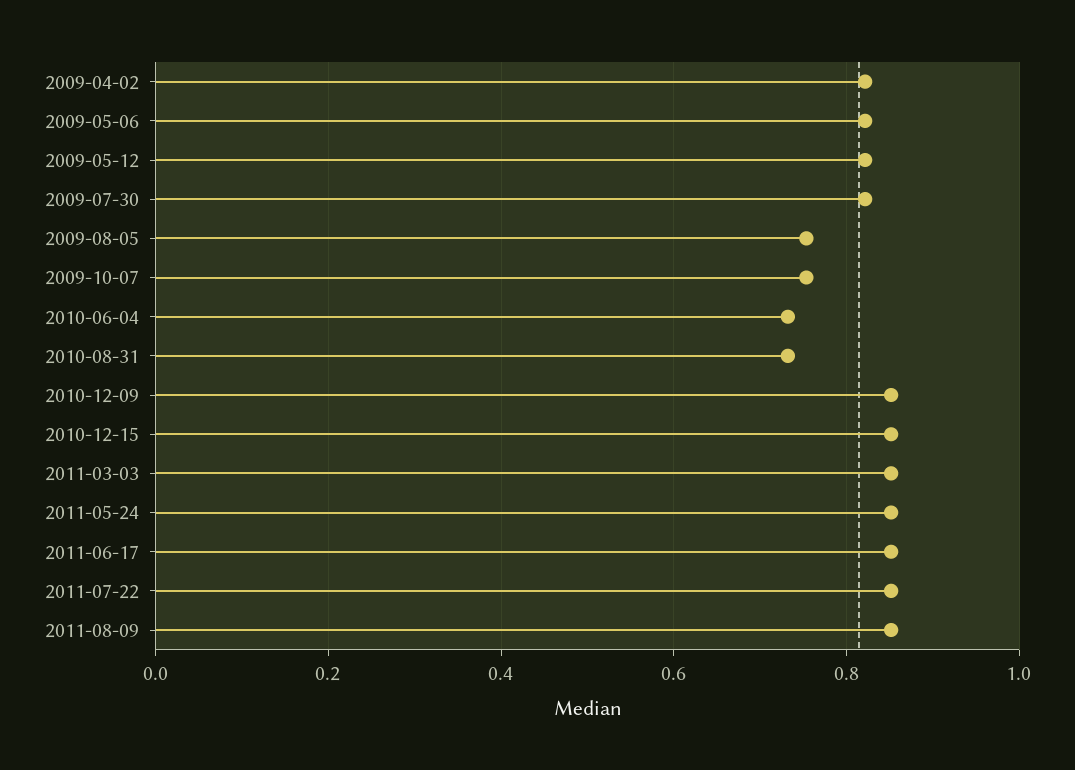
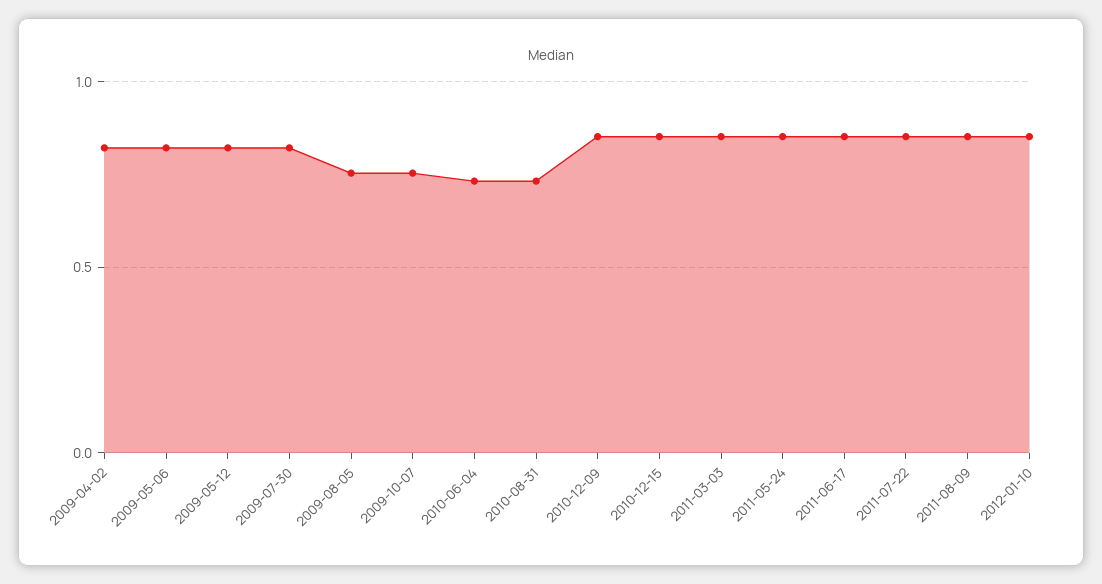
2012-01-10: none -> 0.85

